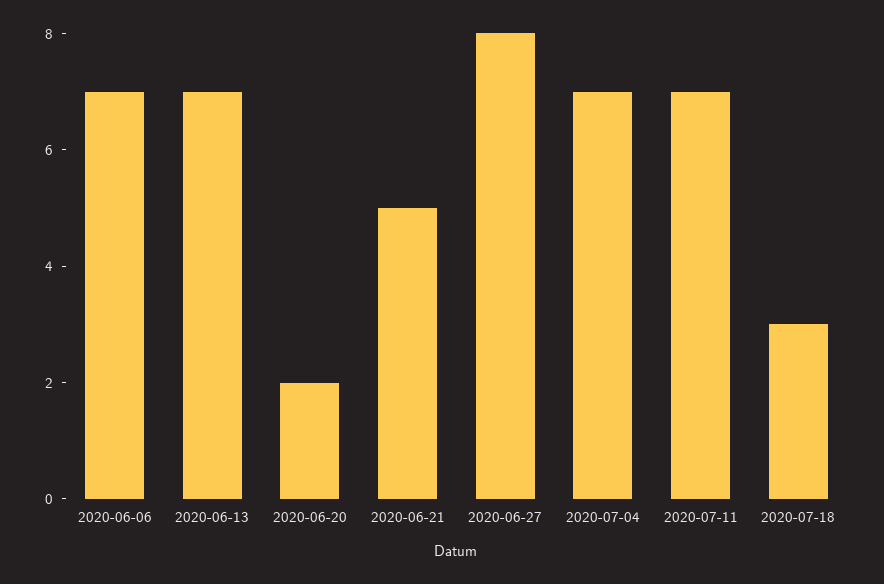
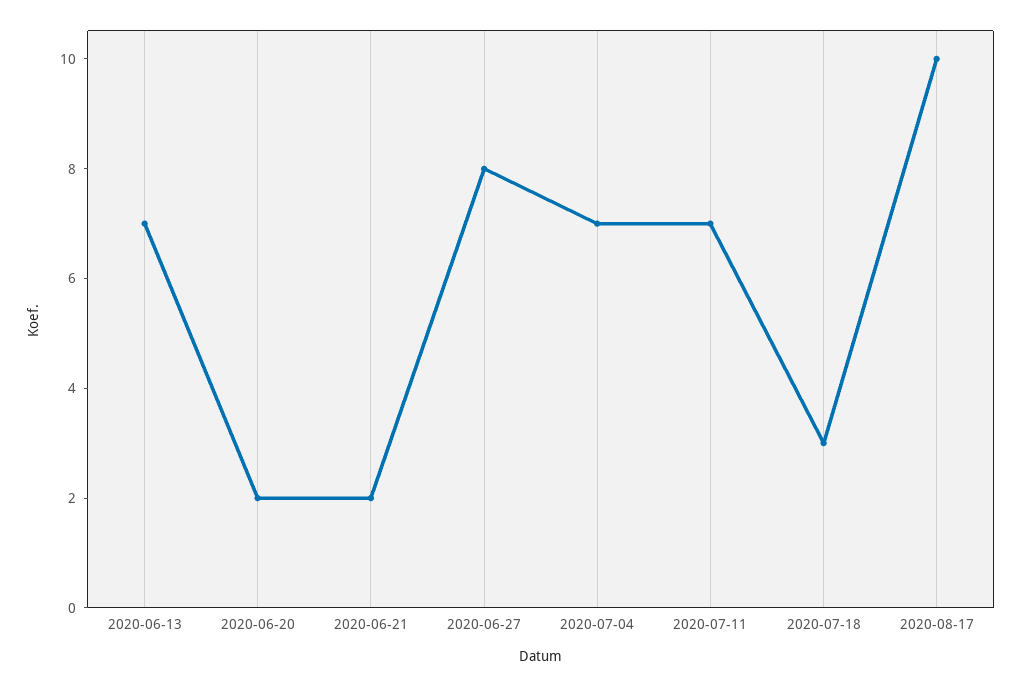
2020-06-06: 7 -> none
2020-06-21: 5 -> 2
2020-08-17: none -> 10

